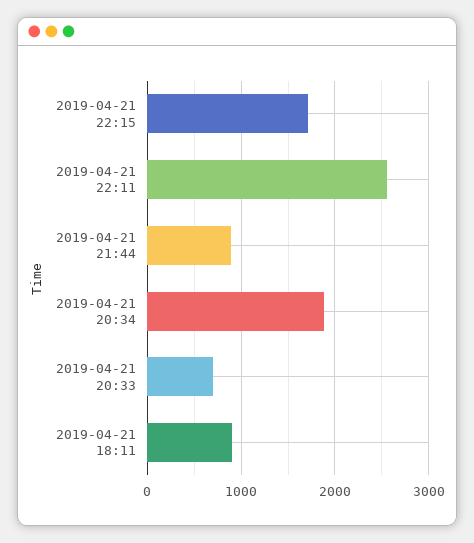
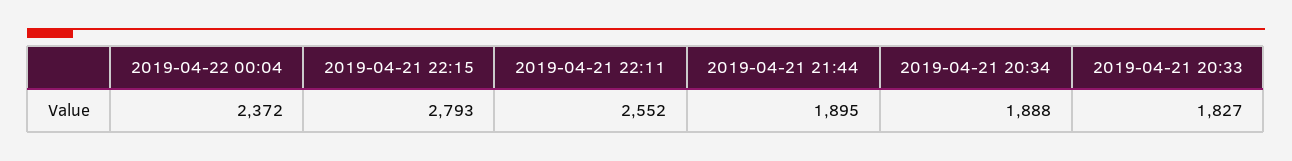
2019-04-21 22:15: 1700 -> 2793
2019-04-21 21:44: 900 -> 1895
2019-04-21 20:33: 700 -> 1827
2019-04-21 18:11: 900 -> none
2019-04-22 00:04: none -> 2372

